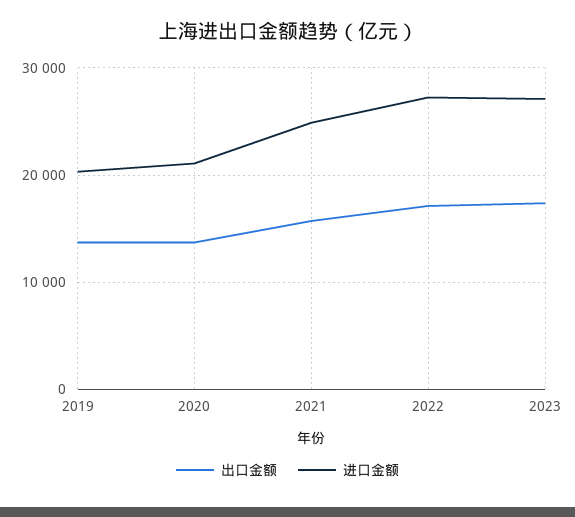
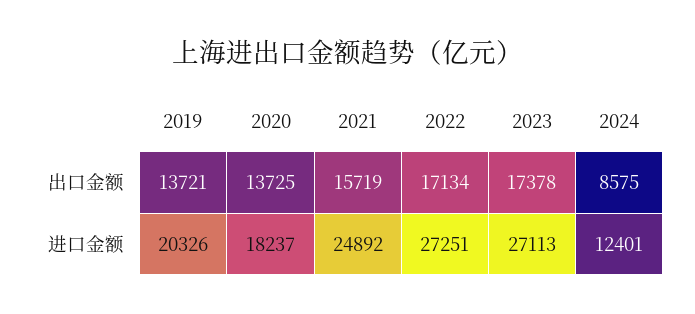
进口金额, 2020: 21000 -> 18237
出口金额, 2024: none -> 8575
进口金额, 2024: none -> 12401

